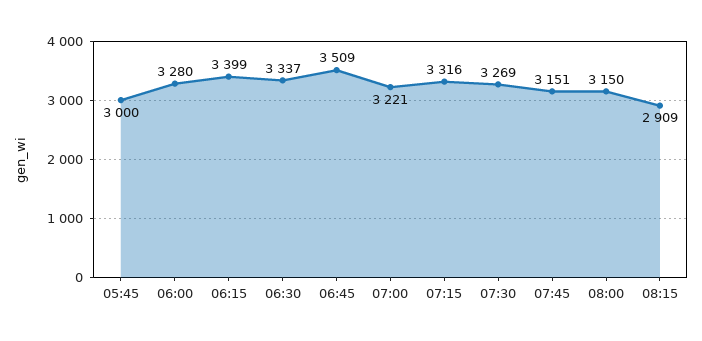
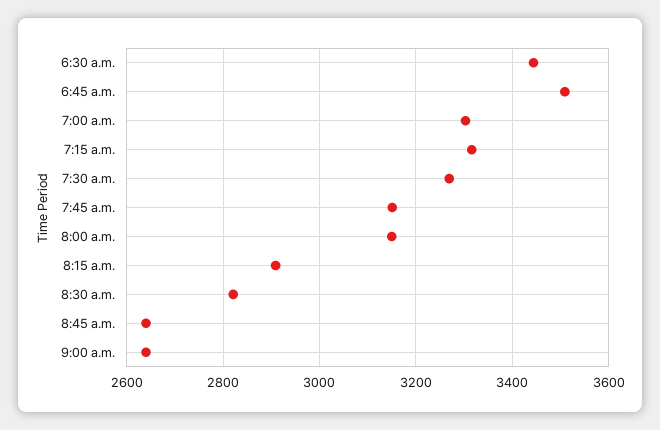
05:45: 3000 -> none
06:00: 3280 -> none
06:15: 3399 -> none
06:30: 3337 -> 3440
07:00: 3221 -> 3300
8:30 a.m.: none -> 2820
8:45 a.m.: none -> 2640
9:00 a.m.: none -> 2640

